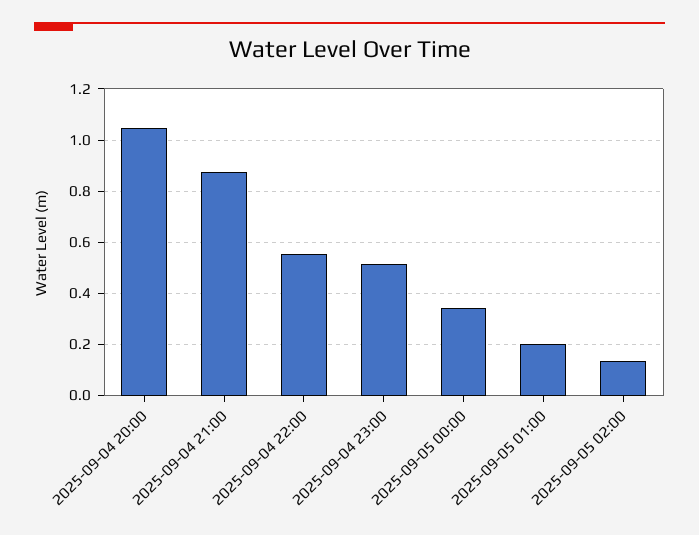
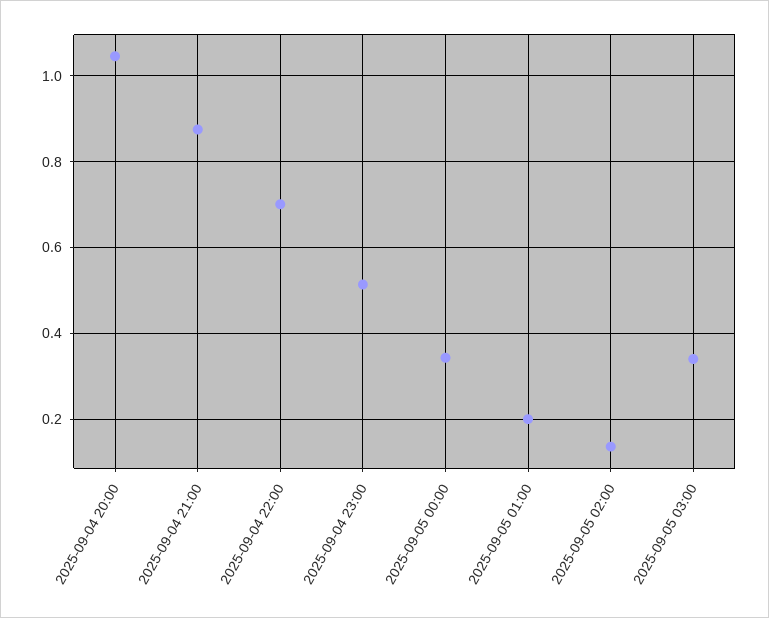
2025-09-04 22:00: 0.55 -> 0.7
2025-09-05 03:00: none -> 0.34

